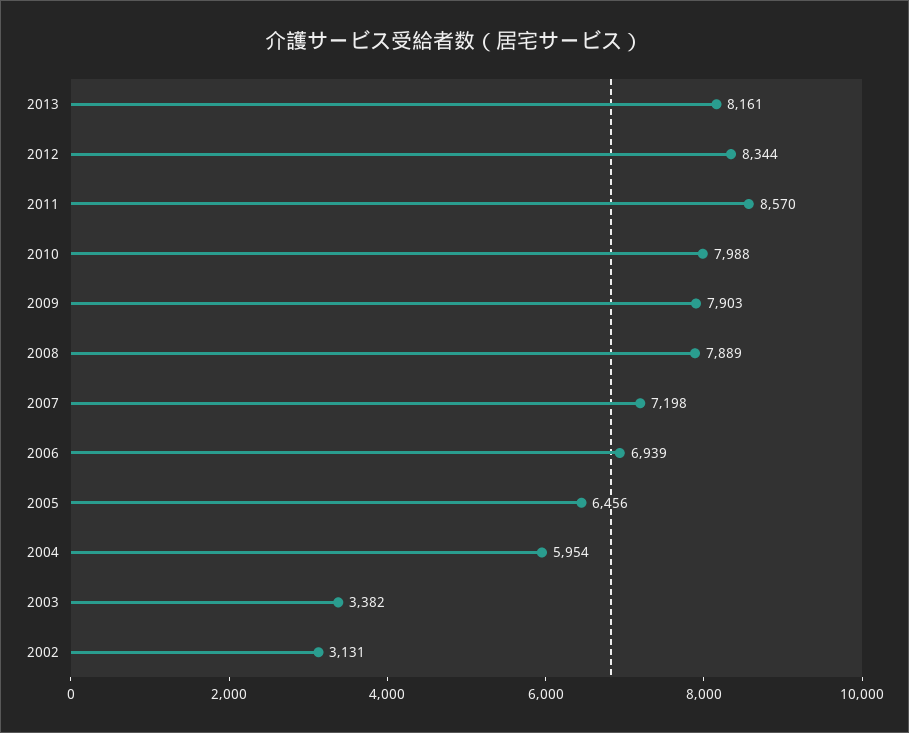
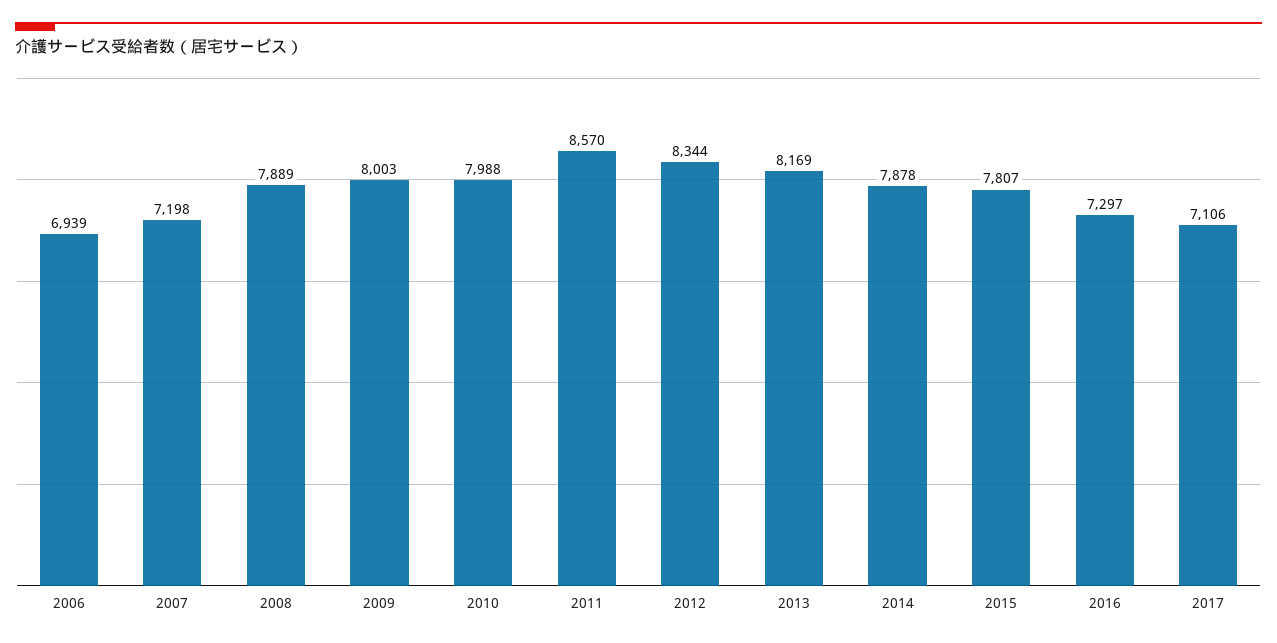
2013: 8161 -> 8169
2009: 7903 -> 8003
2005: 6456 -> none
2004: 5954 -> none
2003: 3382 -> none
2002: 3131 -> none
2014: none -> 7878
2015: none -> 7807
2016: none -> 7297
2017: none -> 7106

